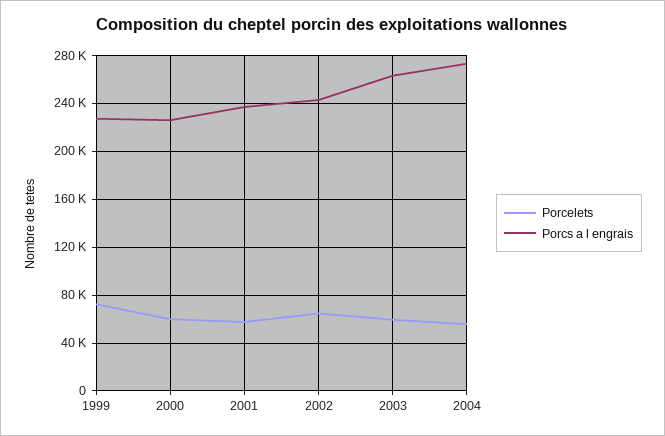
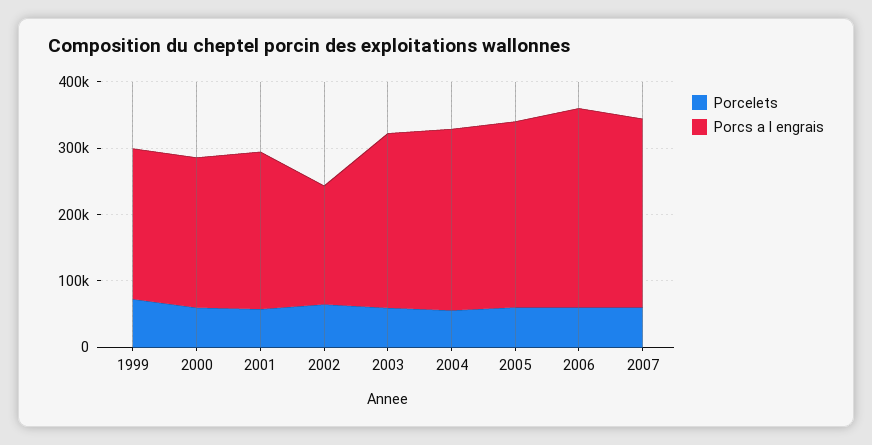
Porcs a l engrais, 2002: 240000 -> 180000
Porcelets, 2005: none -> 60000
Porcs a l engrais, 2005: none -> 280000
Porcelets, 2006: none -> 60000
Porcs a l engrais, 2006: none -> 300000
Porcelets, 2007: none -> 60000
Porcs a l engrais, 2007: none -> 280000

